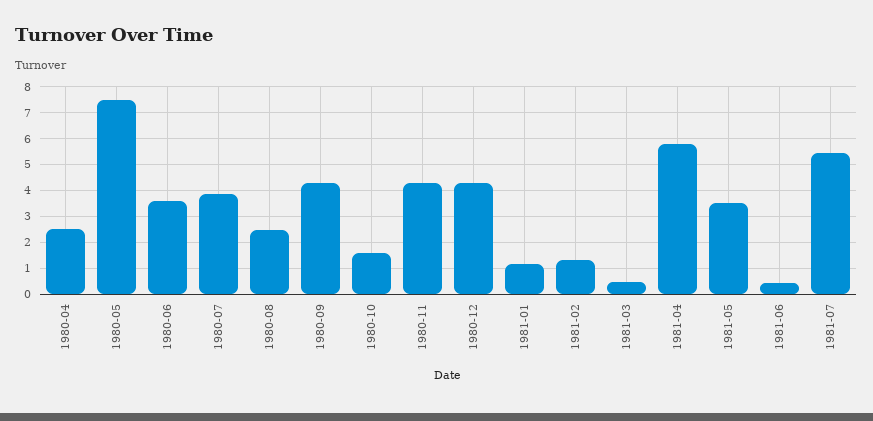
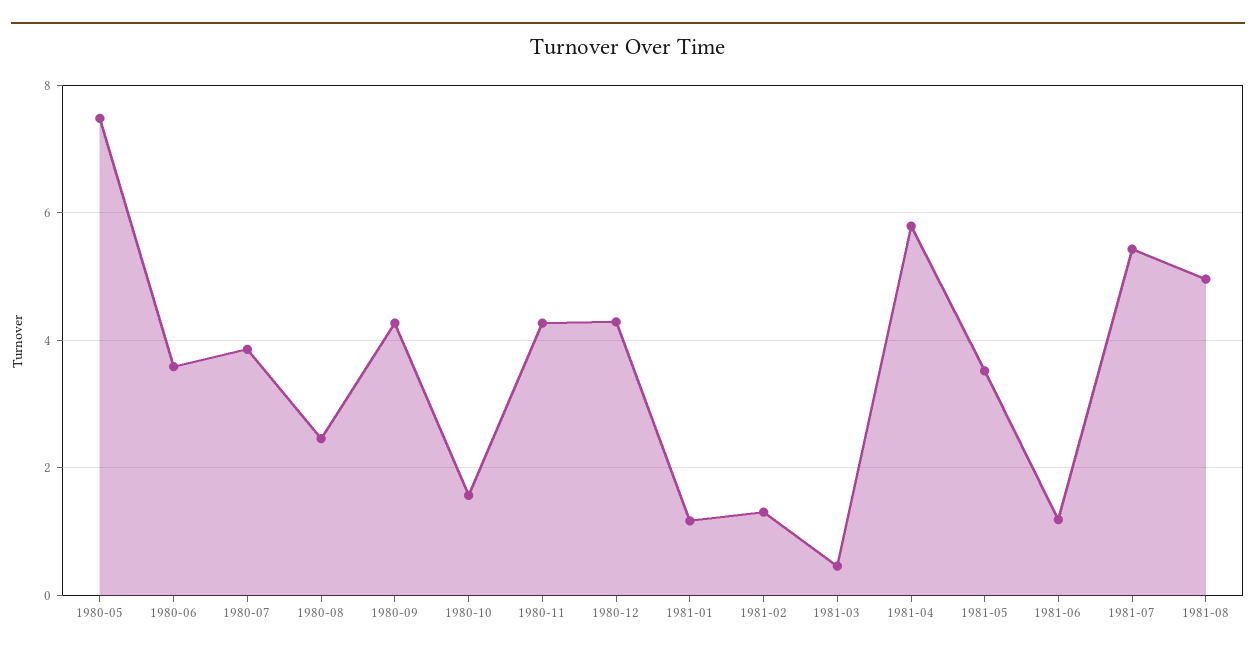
1980-04: 2.5 -> none
1981-06: 0.5 -> 1.2
1981-08: none -> 5

